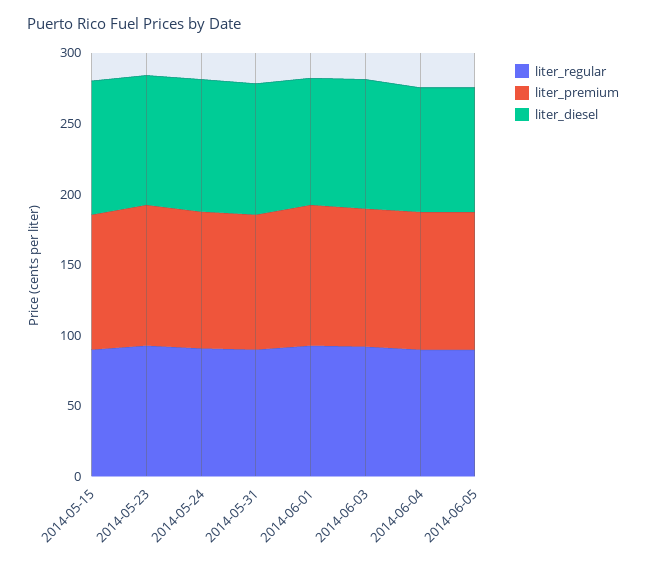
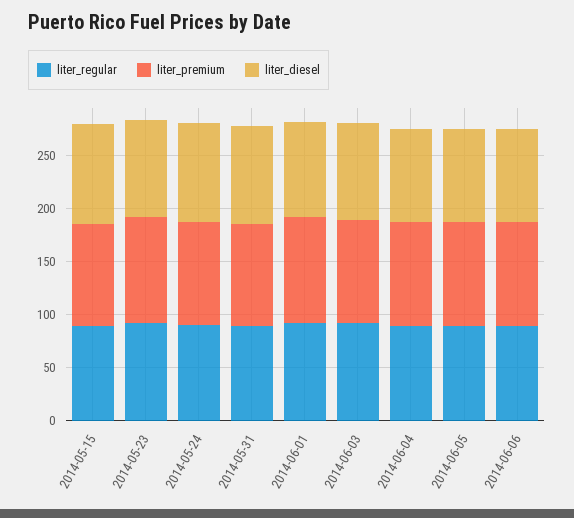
liter_regular, 2014-06-06: none -> 90
liter_premium, 2014-06-06: none -> 100
liter_diesel, 2014-06-06: none -> 90

